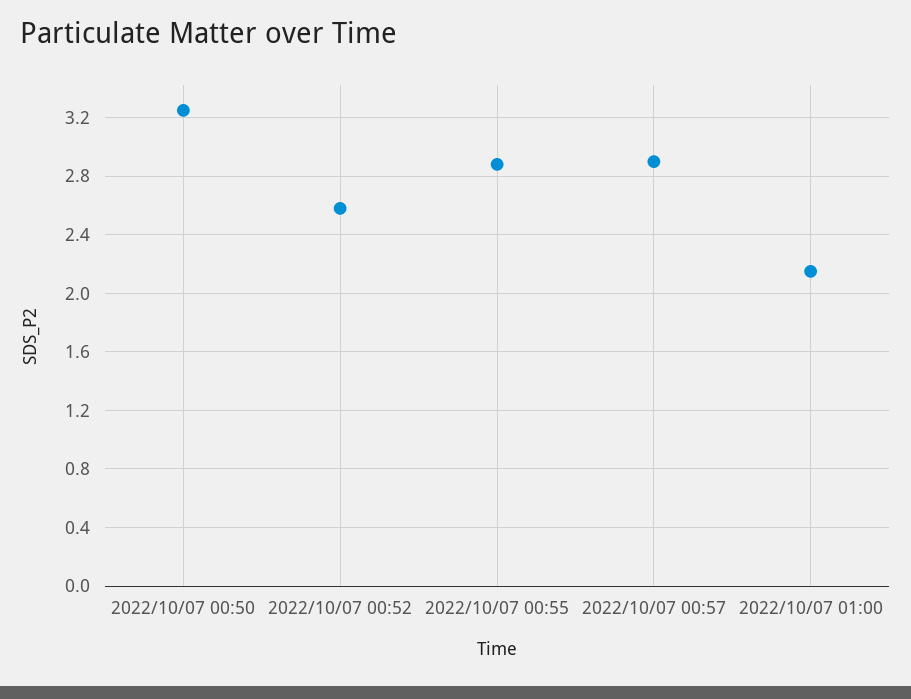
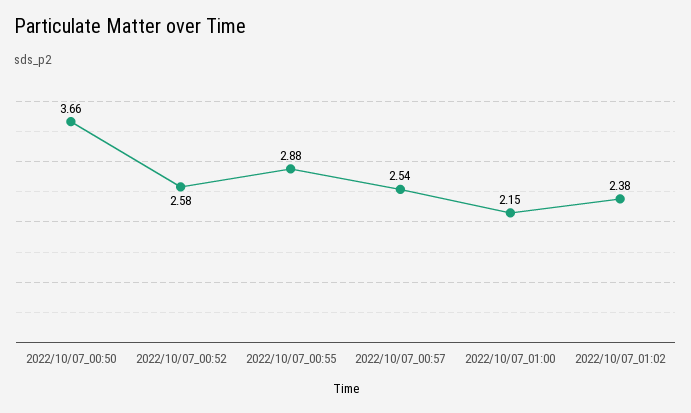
2022/10/07 00:50: 3.25 -> 3.66
2022/10/07 00:57: 2.9 -> 2.54
2022/10/07_01:02: none -> 2.38

